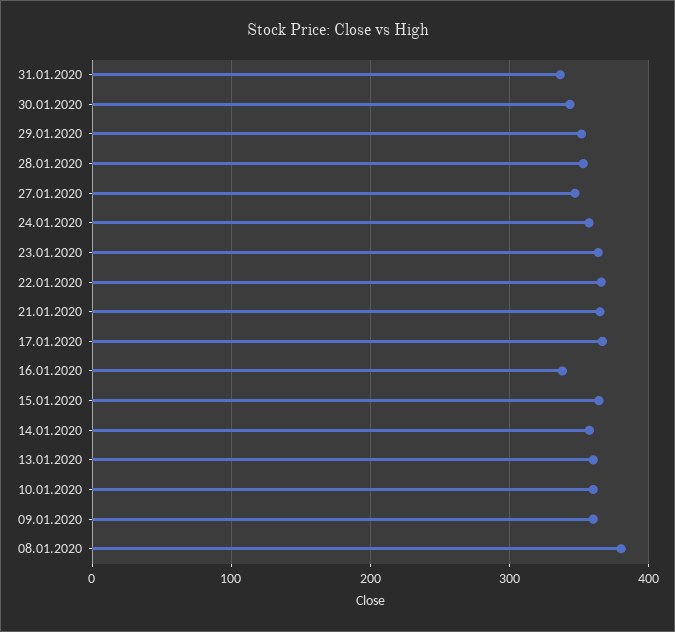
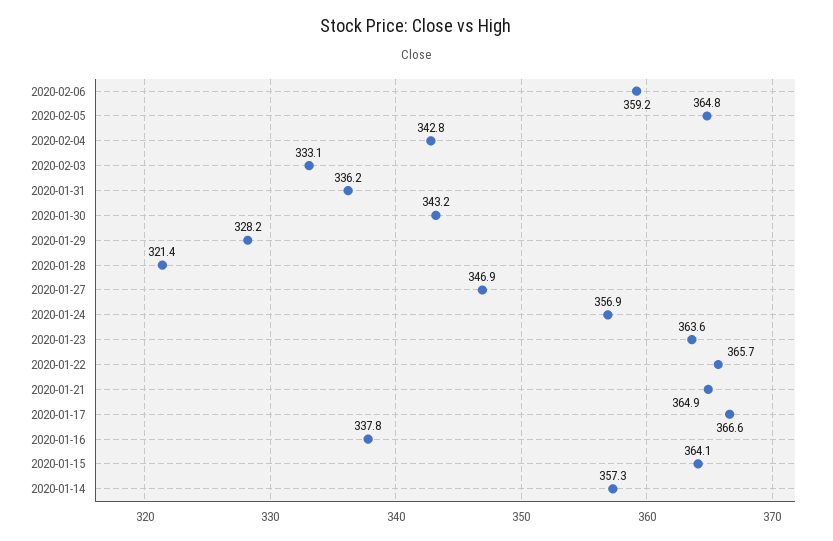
29.01.2020: 350 -> 328.2
28.01.2020: 350 -> 321.4
13.01.2020: 360 -> none
10.01.2020: 360 -> none
09.01.2020: 360 -> none
08.01.2020: 380 -> none
2020-02-06: none -> 359.2
2020-02-05: none -> 364.8
2020-02-04: none -> 342.8
2020-02-03: none -> 333.1

